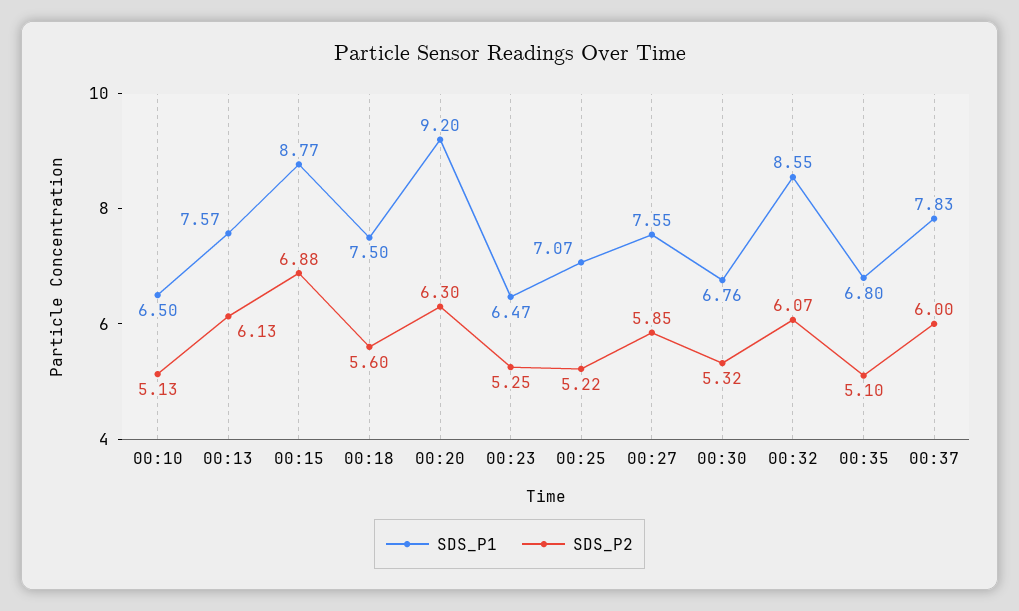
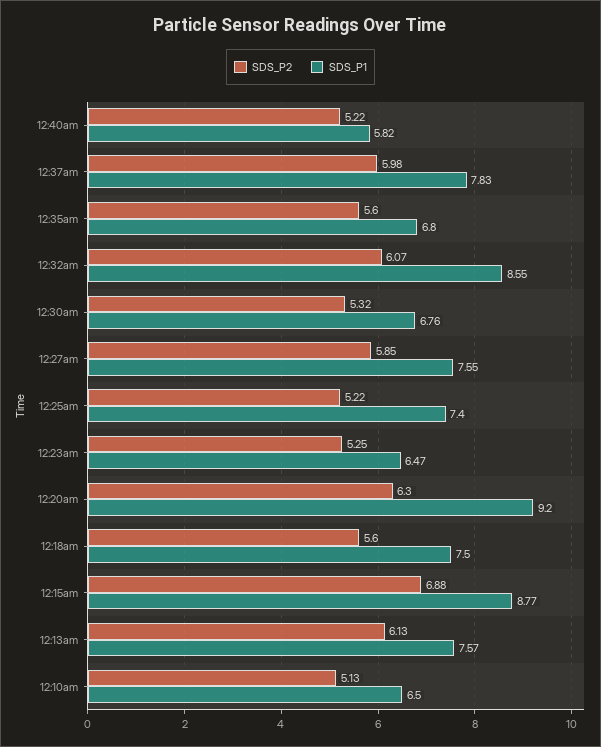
SDS_P1, 00:25: 7.07 -> 7.4
SDS_P2, 00:35: 5.1 -> 5.6
SDS_P2, 00:37: 6 -> 5.98
SDS_P2, 12:40am: none -> 5.22
SDS_P1, 12:40am: none -> 5.82

